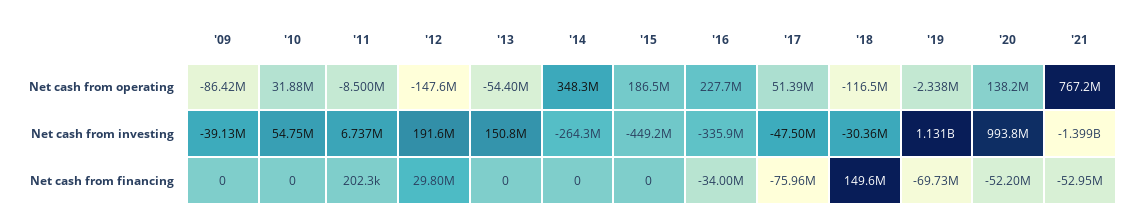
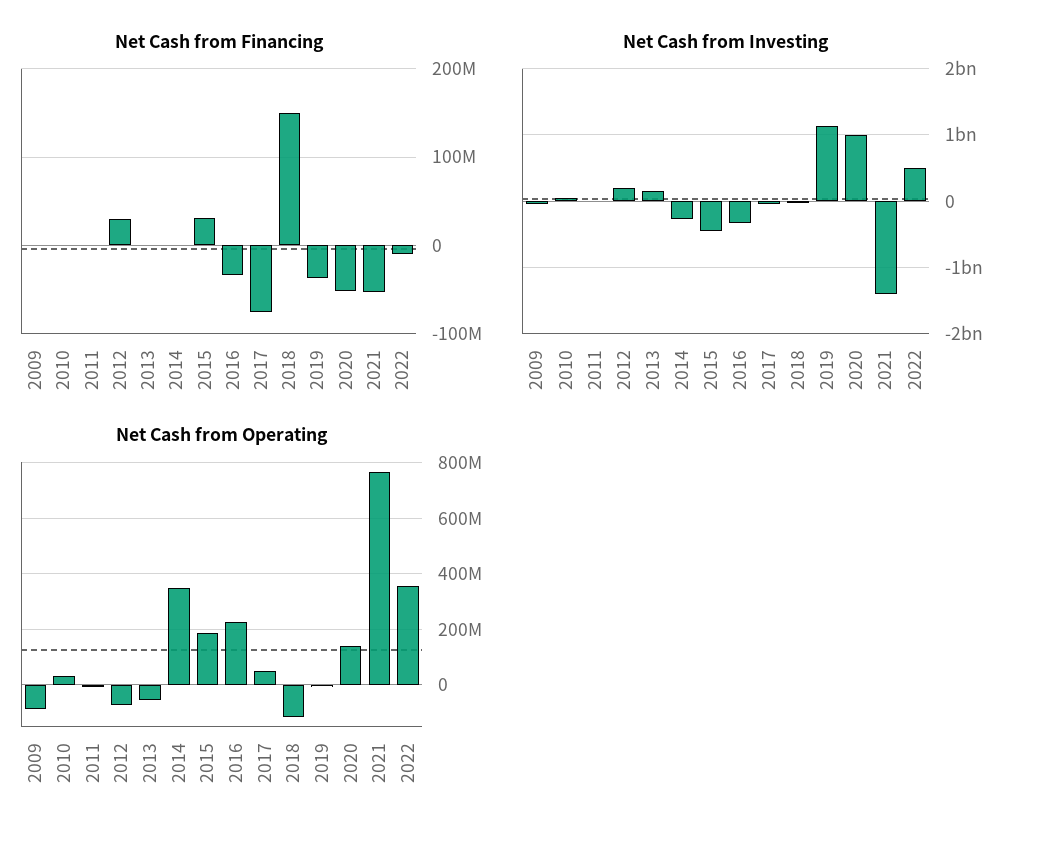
Net cash from operating, '12: -147600000 -> -75000000
Net cash from financing, '15: 0 -> 30000000
Net cash from financing, '19: -69730000 -> -40000000
Net cash from financing, 2022: none -> -10000000
Net cash from investing, 2022: none -> 500000000
Net cash from operating, 2022: none -> 350000000

